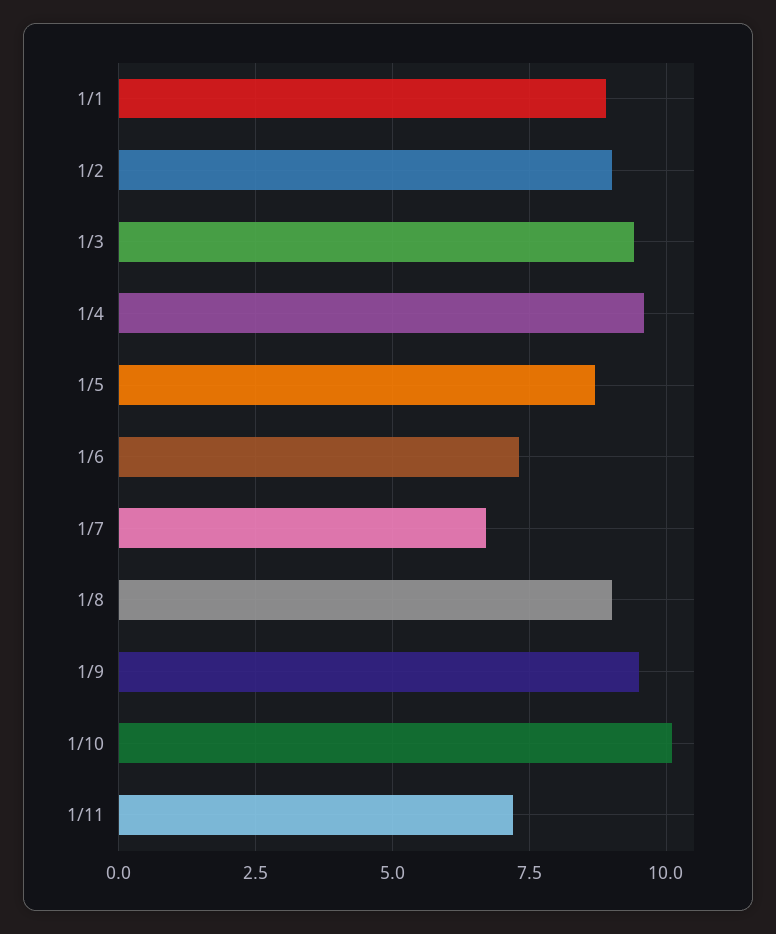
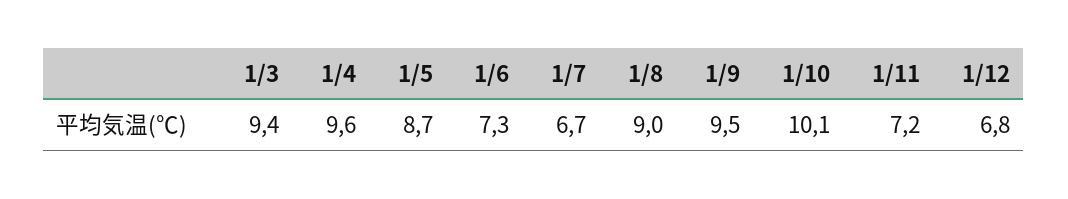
1/1: 9 -> none
1/2: 9 -> none
1/12: none -> 6.8

